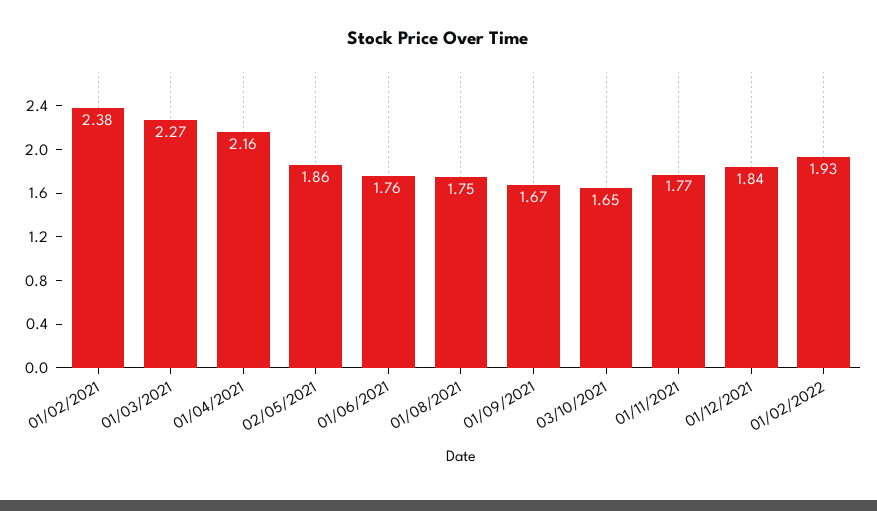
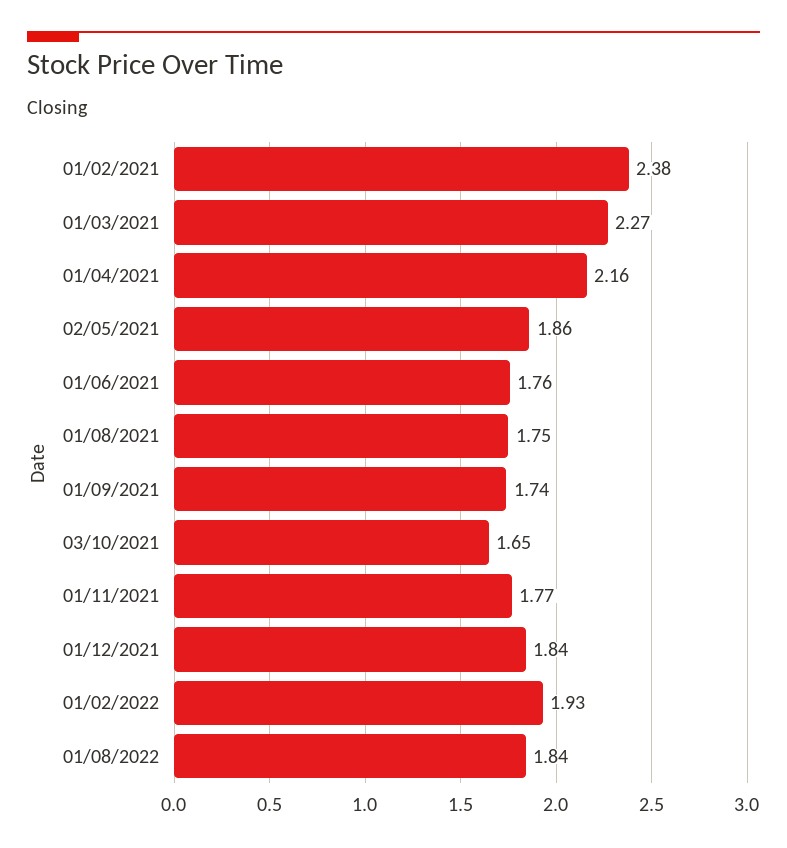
01/09/2021: 1.67 -> 1.74
01/08/2022: none -> 1.84

